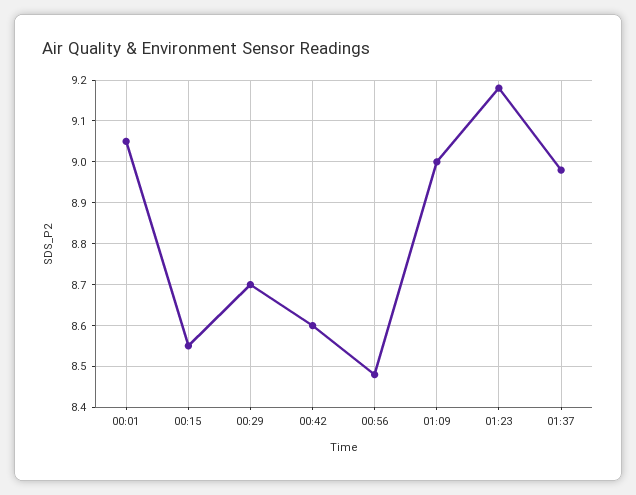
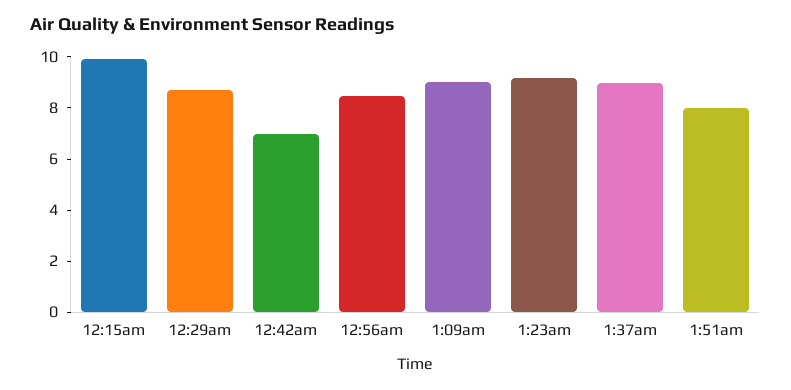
00:01: 9.05 -> none
00:15: 8.55 -> 10
00:42: 8.6 -> 7
1:51am: none -> 8

